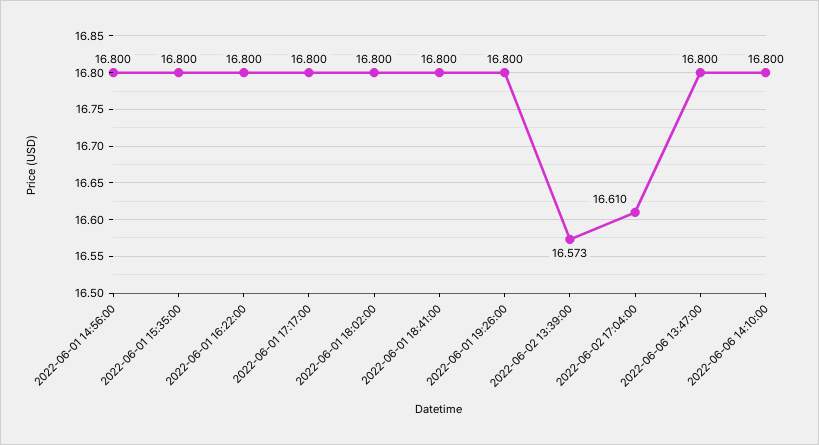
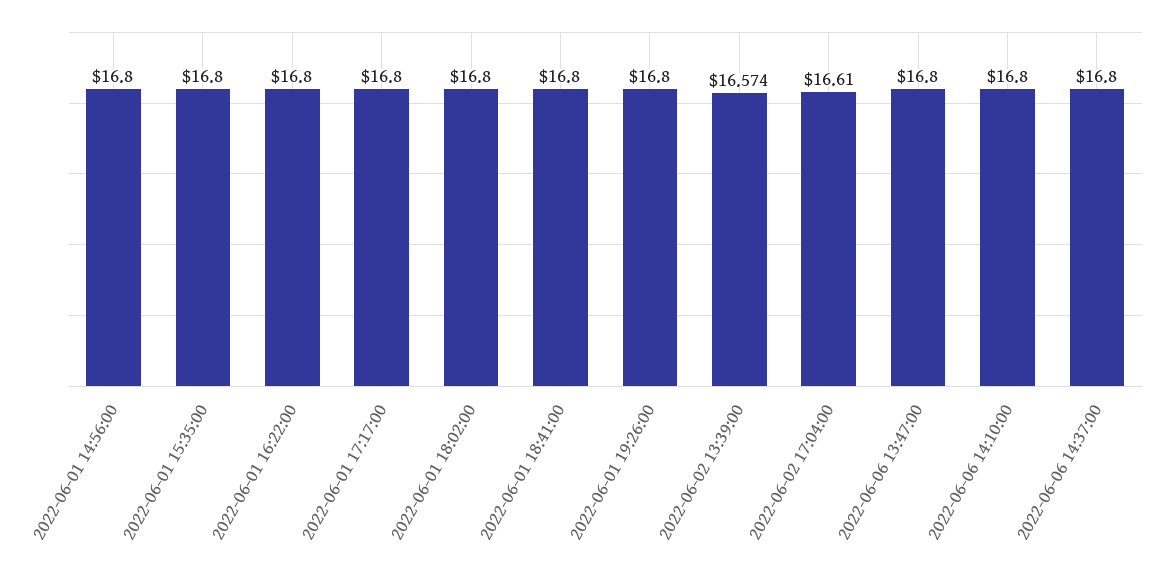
2022-06-02 13:39:00: 16.573 -> 16.574
2022-06-06 14:37:00: none -> 16.8

